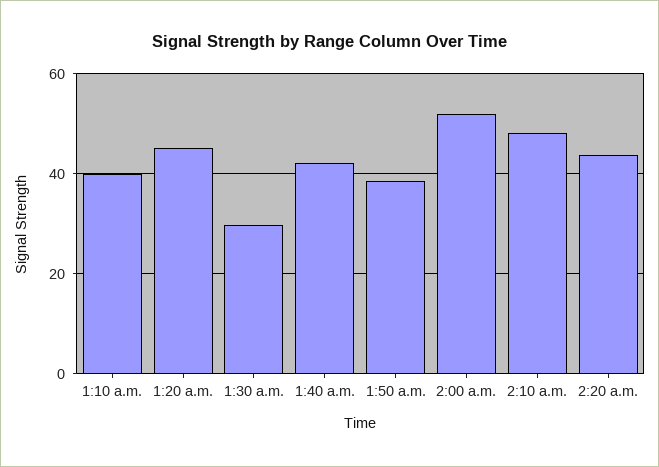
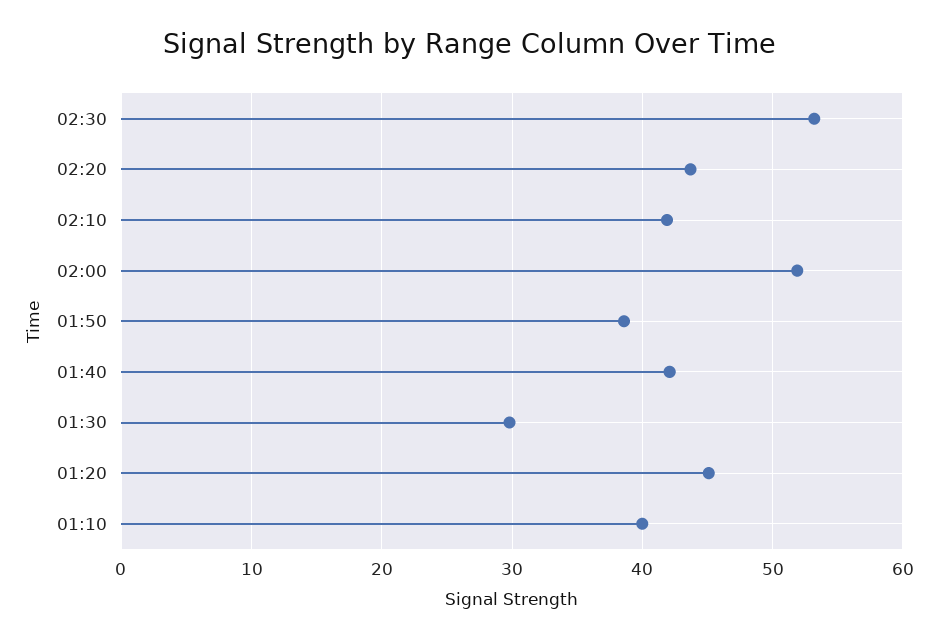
2:10 a.m.: 48 -> 42
02:30: none -> 53

